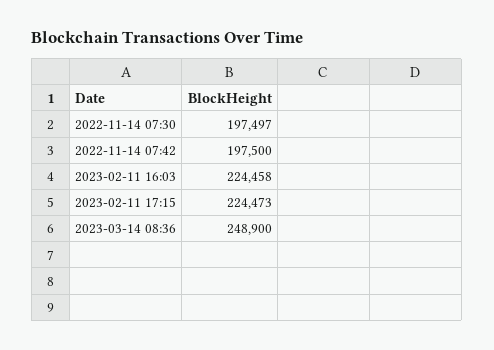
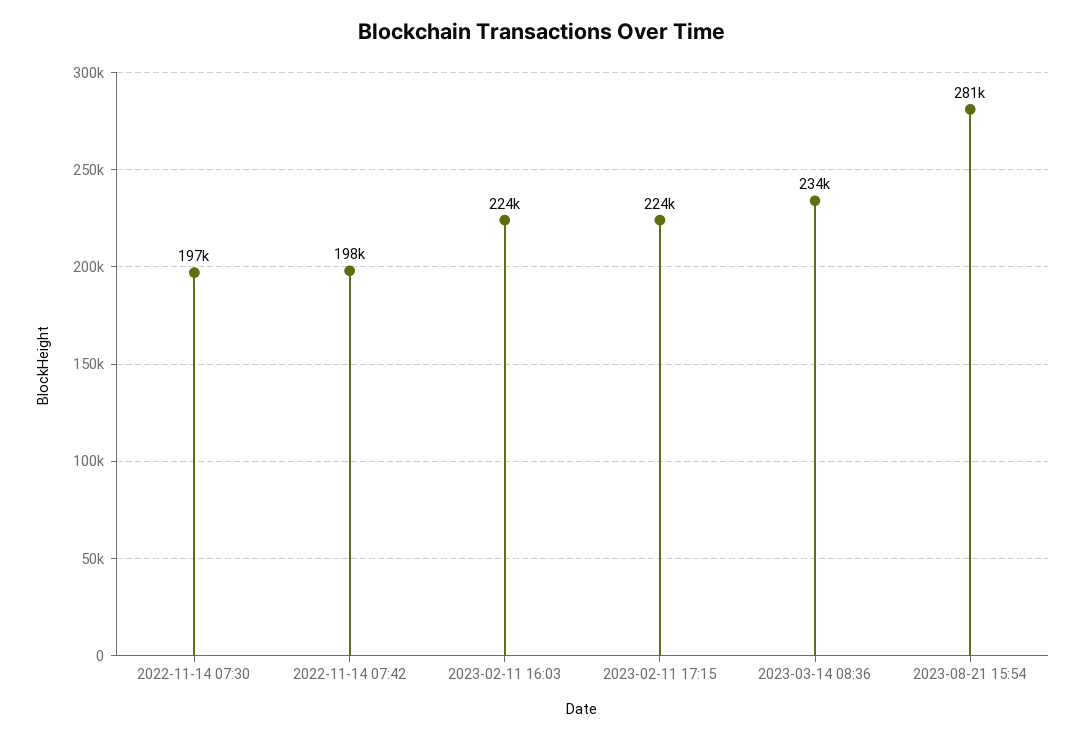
2023-03-14 08:36: 248900 -> 234000
2023-08-21 15:54: none -> 281000

